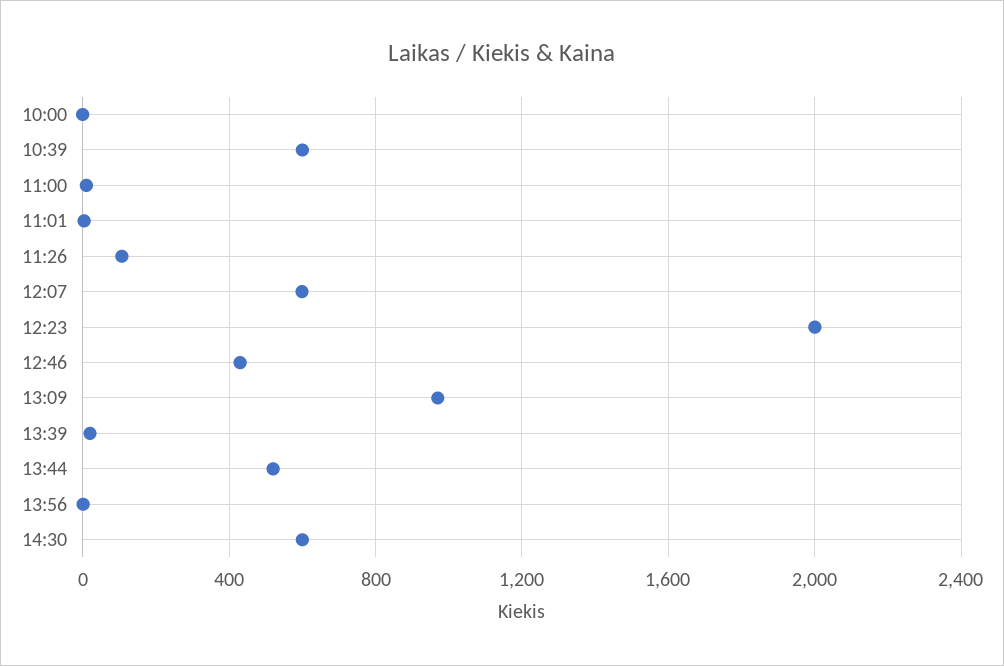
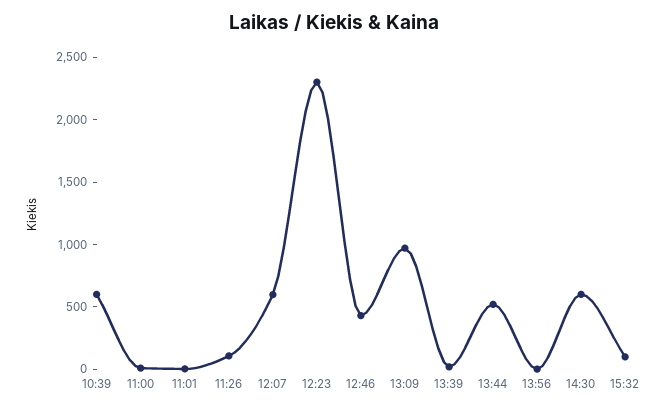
10:00: 0 -> none
12:23: 2000 -> 2300
15:32: none -> 100

